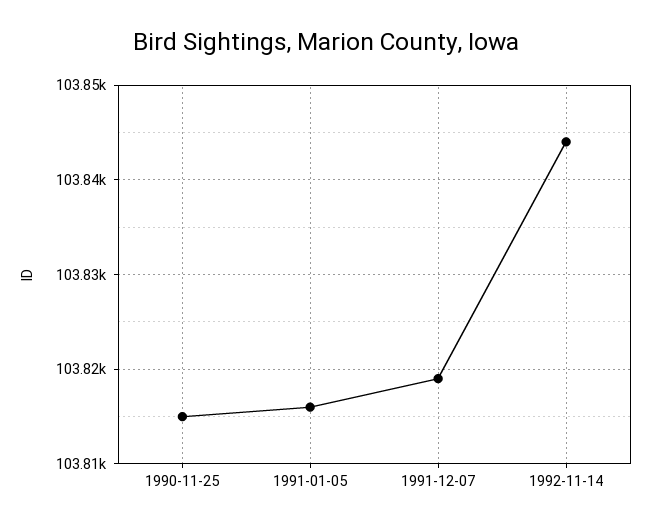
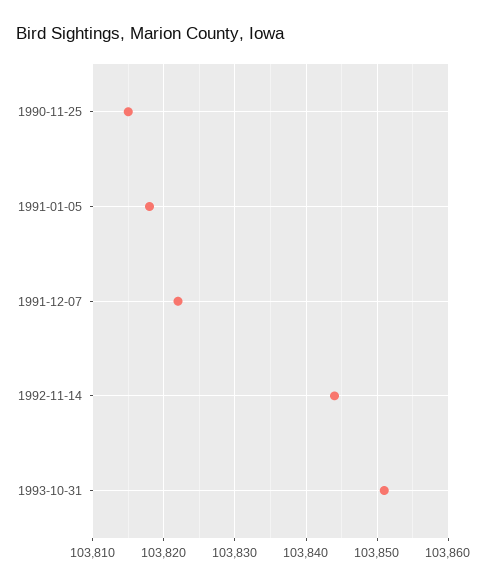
1991-01-05: 103816 -> 103818
1991-12-07: 103819 -> 103822
1993-10-31: none -> 103851

